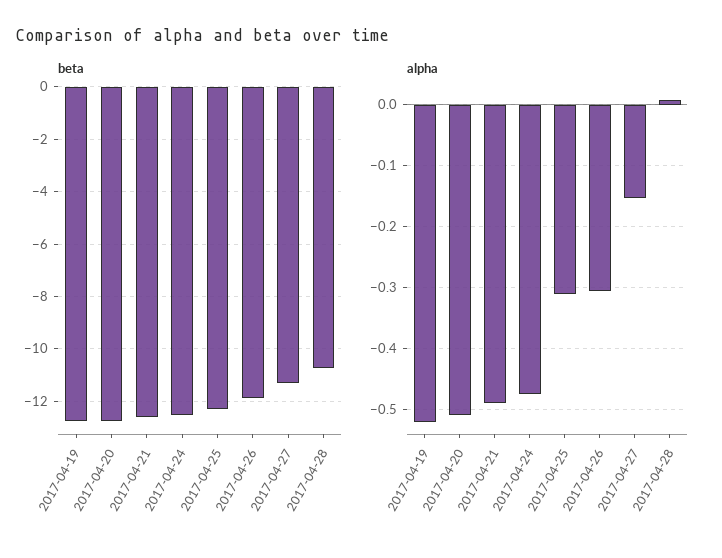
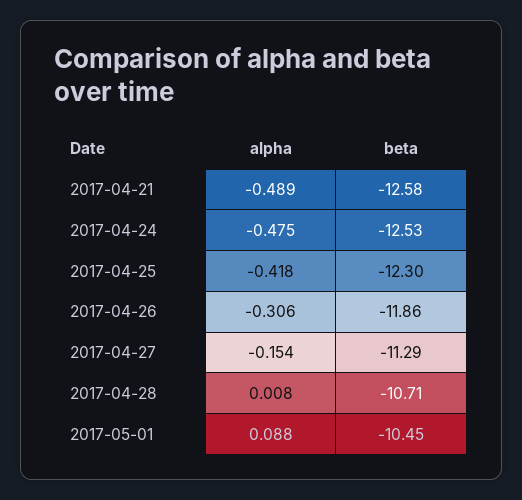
beta, 2017-04-19: -12.75 -> none
beta, 2017-04-20: -12.75 -> none
alpha, 2017-04-19: -0.52 -> none
alpha, 2017-04-20: -0.51 -> none
alpha, 2017-04-25: -0.31 -> -0.418
alpha, 2017-05-01: none -> 0.088
beta, 2017-05-01: none -> -10.45

